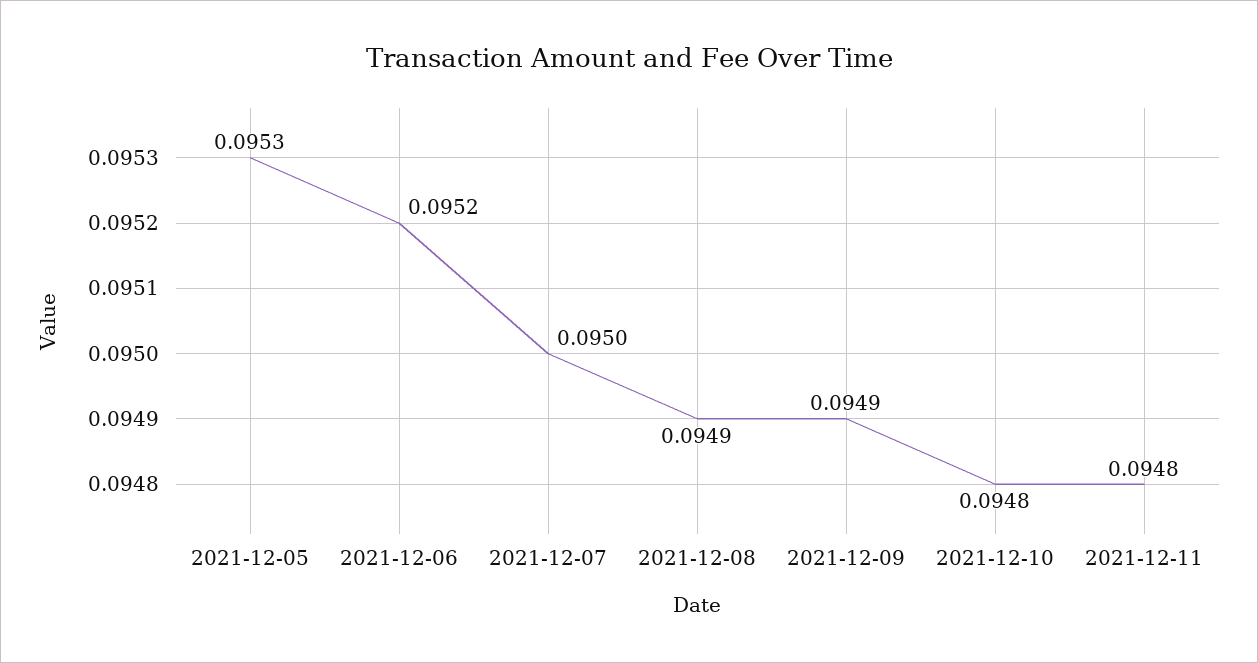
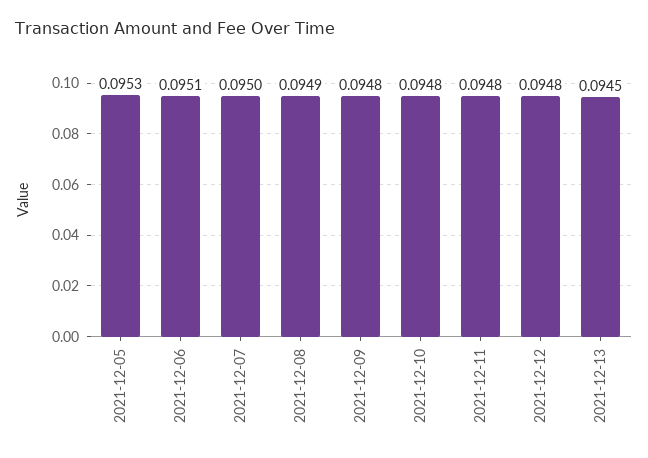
2021-12-06: 0.0952 -> 0.0951
2021-12-09: 0.0949 -> 0.0948
2021-12-12: none -> 0.0948
2021-12-13: none -> 0.0945

